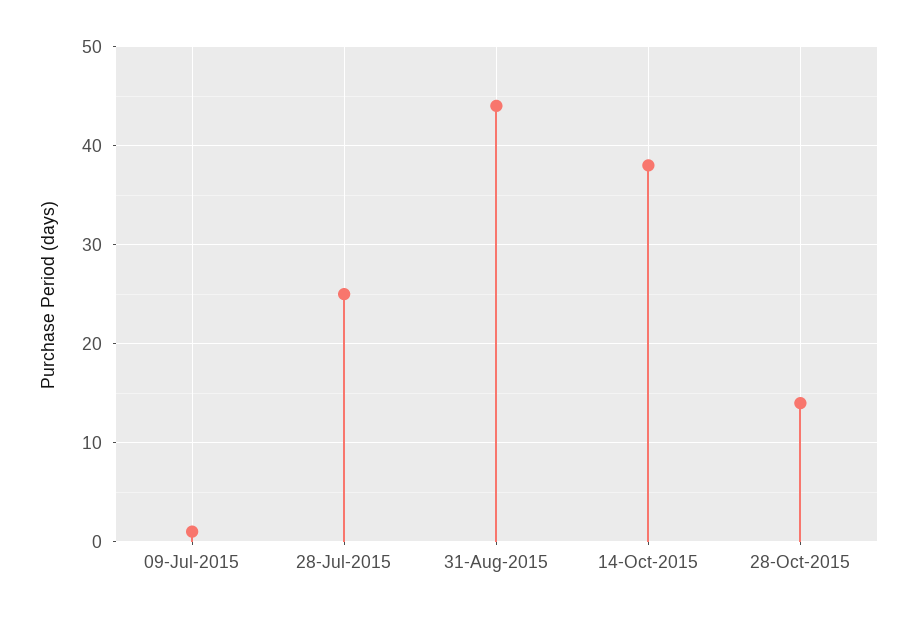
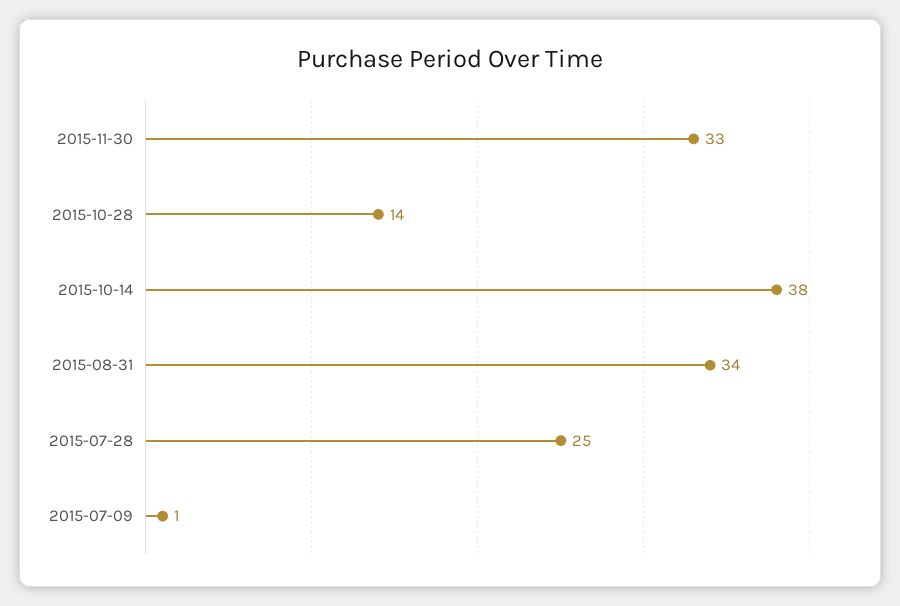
31-Aug-2015: 44 -> 34
2015-11-30: none -> 33

